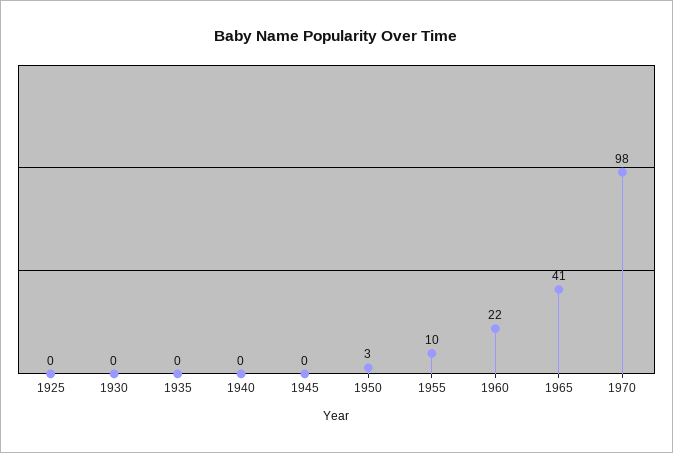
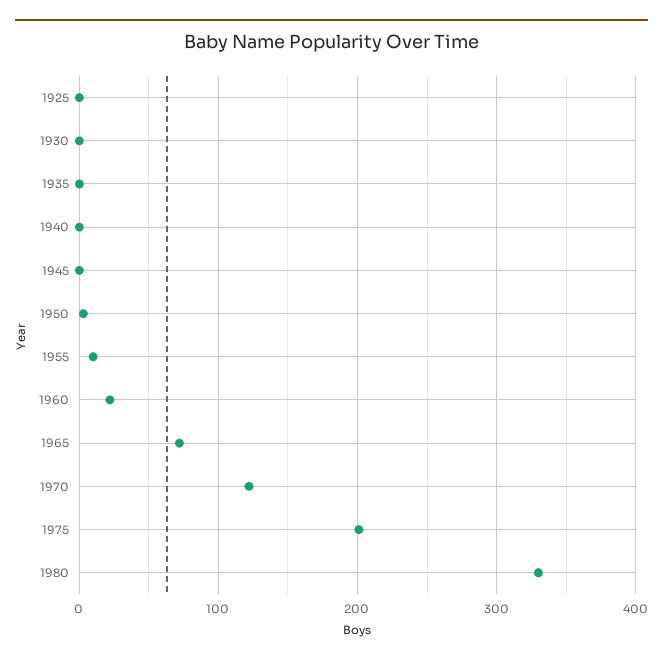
1965: 41 -> 70
1970: 98 -> 120
1975: none -> 200
1980: none -> 330

